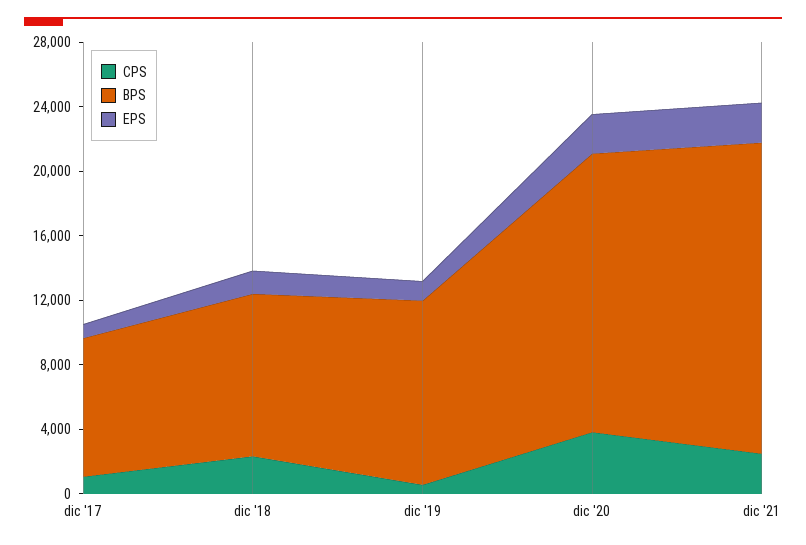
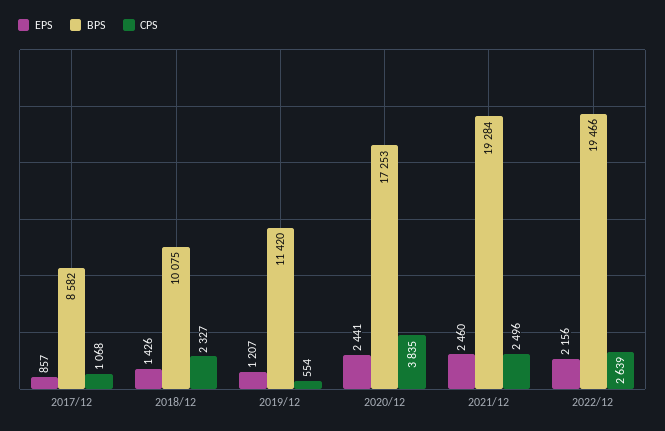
EPS, 2022/12: none -> 2156
BPS, 2022/12: none -> 19466
CPS, 2022/12: none -> 2639

